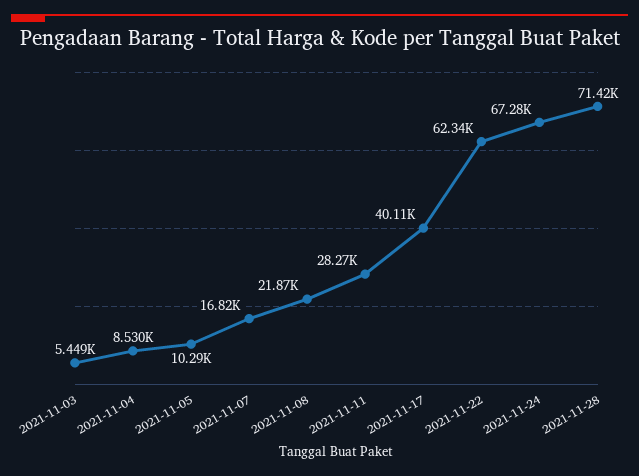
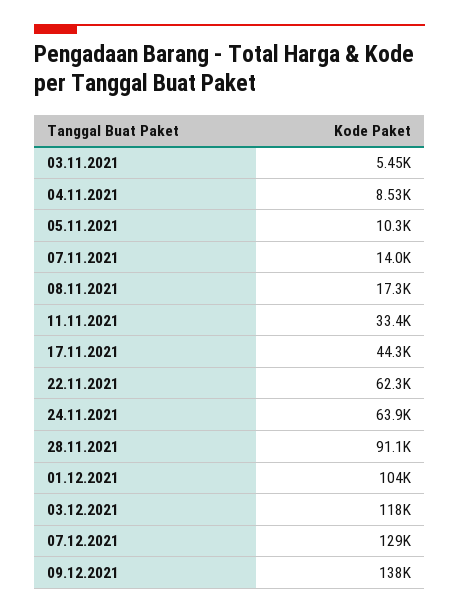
2021-11-07: 16820 -> 14000
2021-11-08: 21870 -> 17300
2021-11-11: 28270 -> 33400
2021-11-17: 40110 -> 44300
2021-11-24: 67280 -> 63900
2021-11-28: 71420 -> 91100
01.12.2021: none -> 104000
03.12.2021: none -> 118000
07.12.2021: none -> 129000
09.12.2021: none -> 138000

